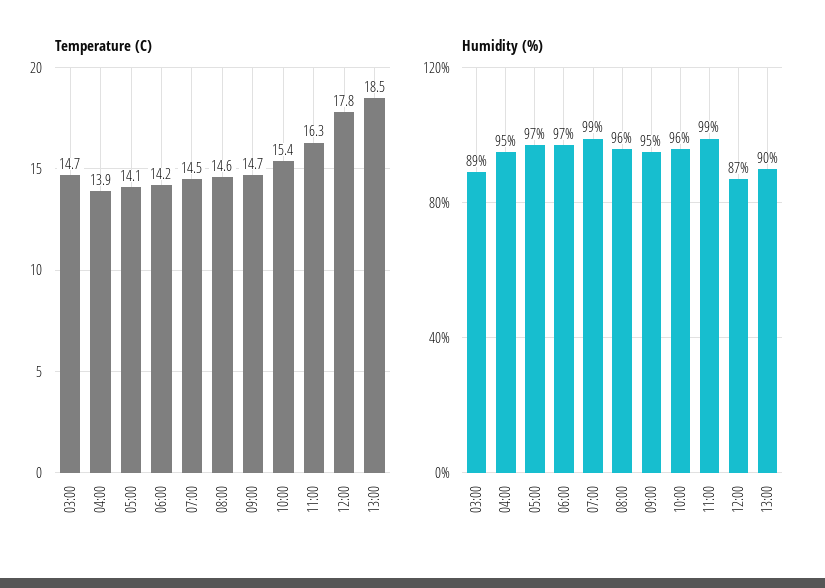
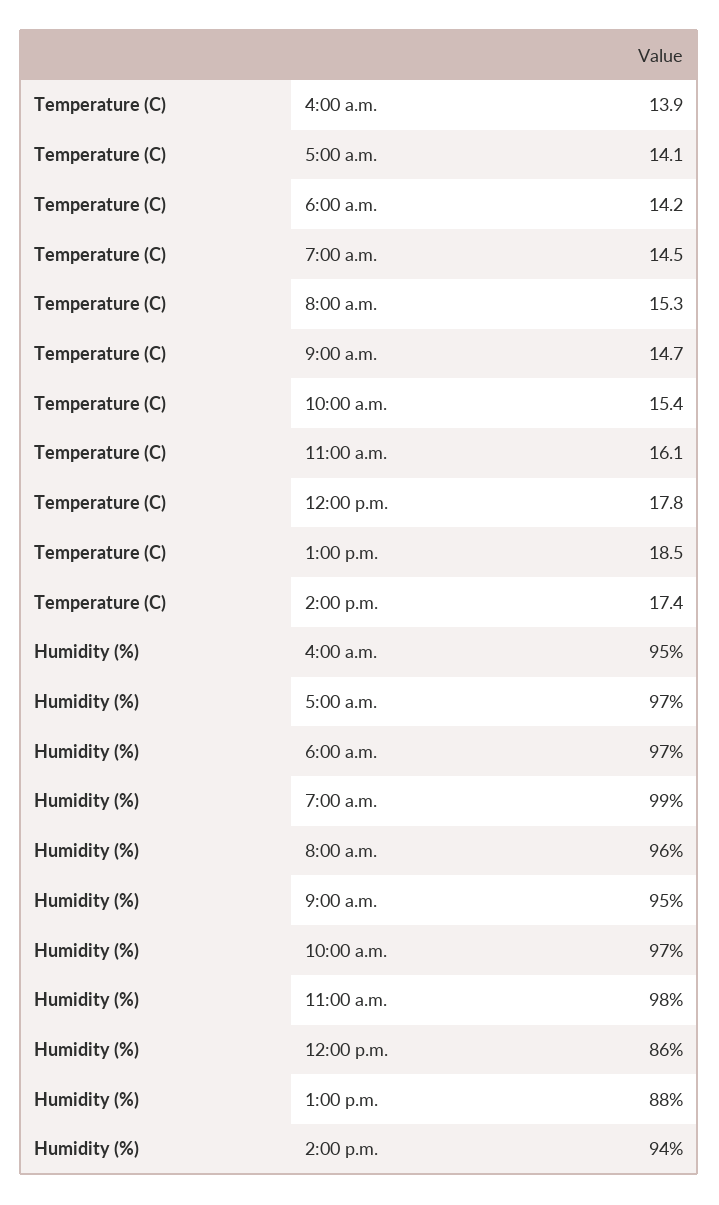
Temperature (C), 03:00: 14.7 -> none
Temperature (C), 08:00: 14.6 -> 15.3
Temperature (C), 11:00: 16.3 -> 16.1
Humidity (%), 03:00: 89 -> none
Humidity (%), 10:00: 96 -> 97
Humidity (%), 11:00: 99 -> 98
Humidity (%), 12:00: 87 -> 86
Humidity (%), 13:00: 90 -> 88
Temperature (C), 2:00 p.m.: none -> 17.4
Humidity (%), 2:00 p.m.: none -> 94

